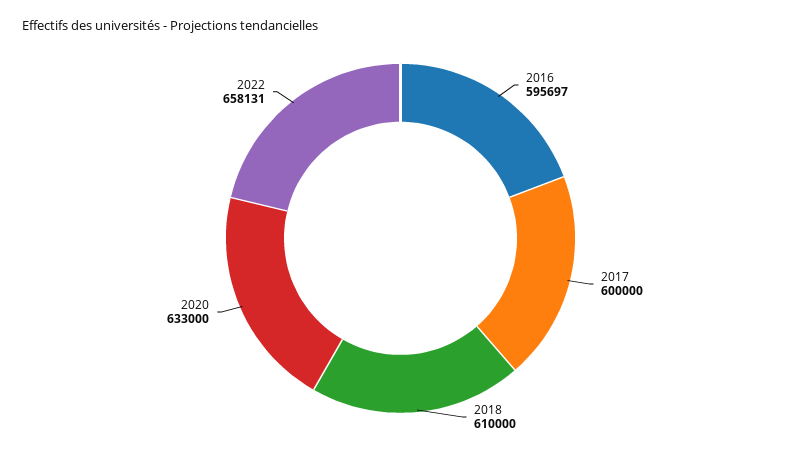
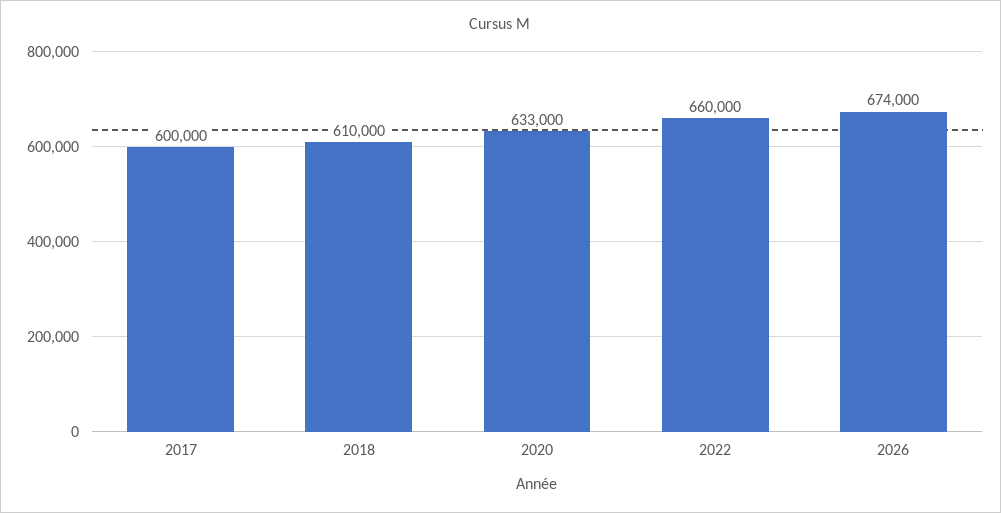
2016: 595697 -> none
2022: 658131 -> 660000
2026: none -> 674000

